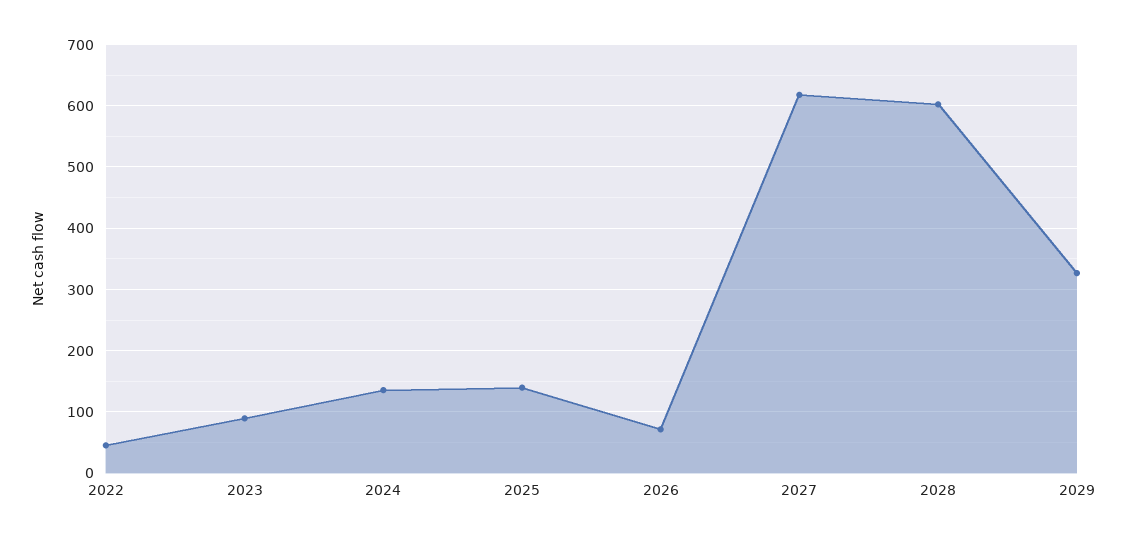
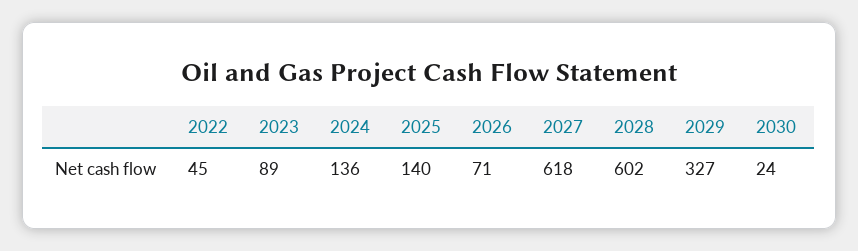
2030: none -> 24

